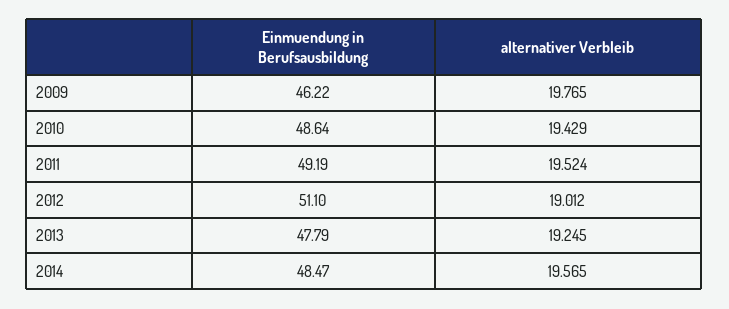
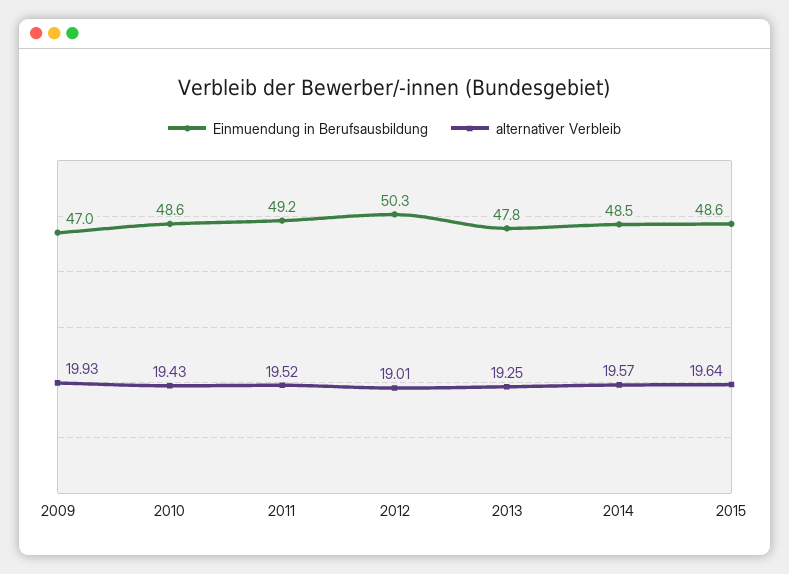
Einmuendung in Berufsausbildung, 2009: 46.22 -> 47
alternativer Verbleib, 2009: 19.765 -> 19.93
Einmuendung in Berufsausbildung, 2012: 51.1 -> 50.3
Einmuendung in Berufsausbildung, 2015: none -> 48.6
alternativer Verbleib, 2015: none -> 19.64

